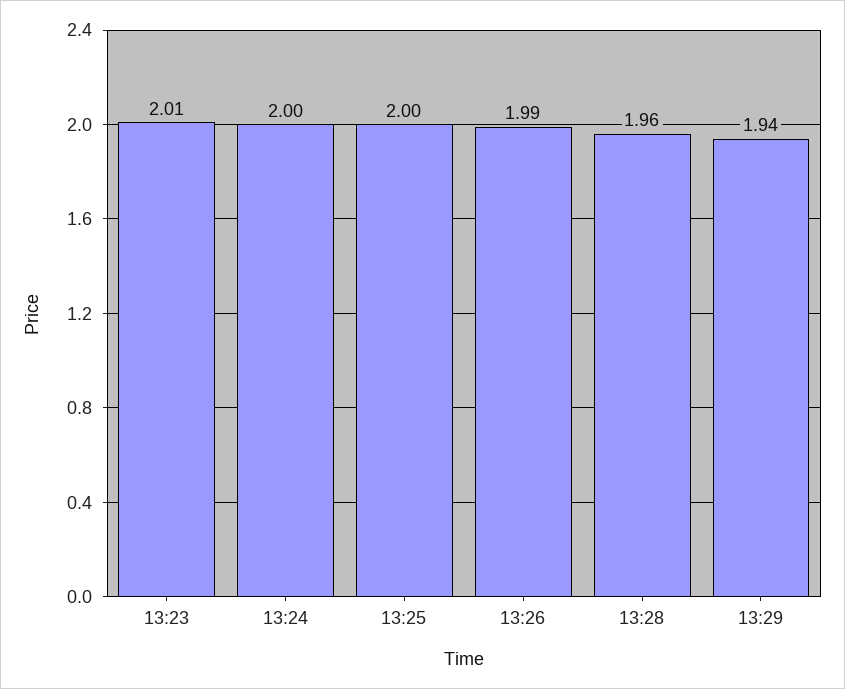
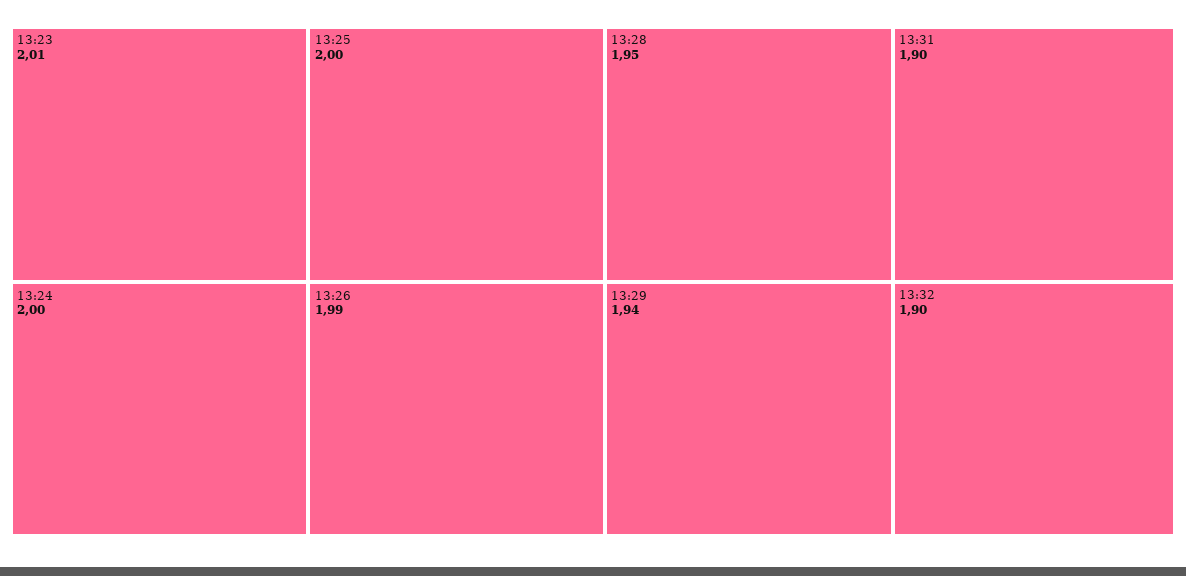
13:28: 1.96 -> 1.95
13:31: none -> 1.9
13:32: none -> 1.9

